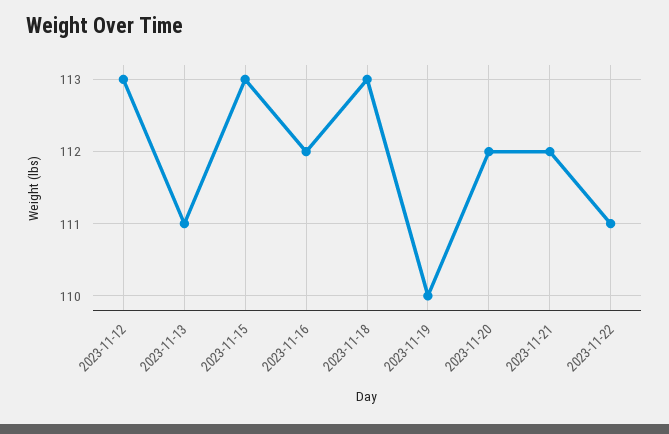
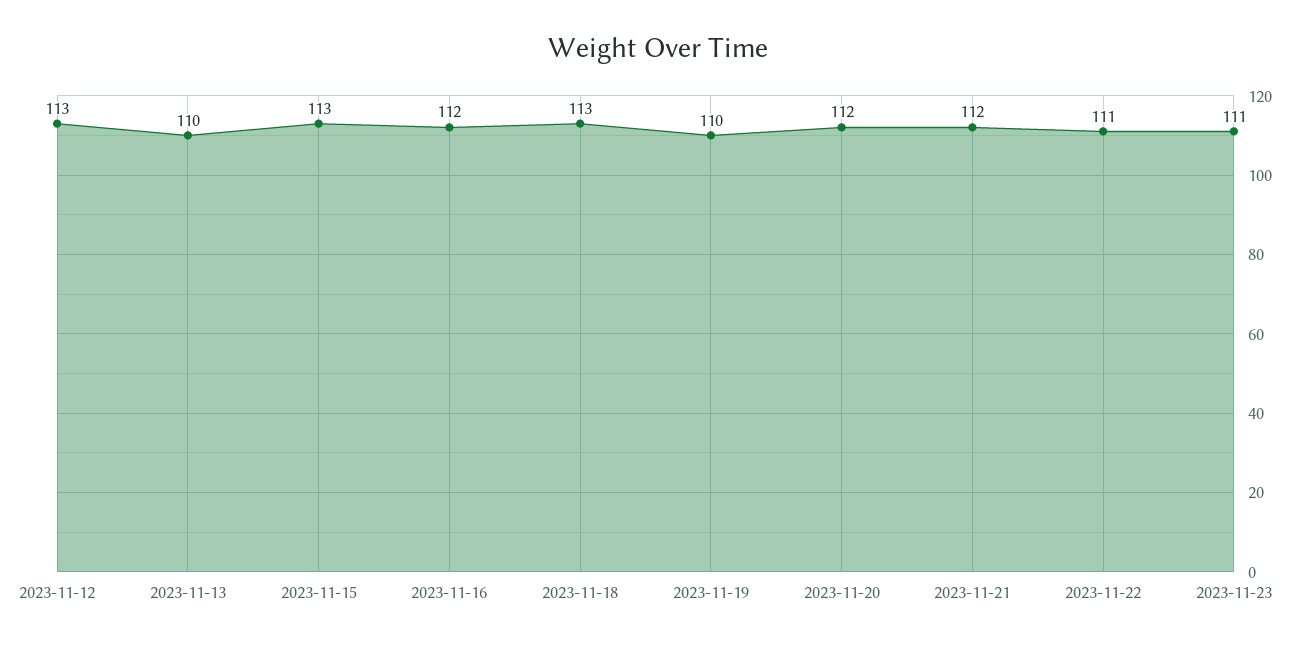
2023-11-13: 111 -> 110
2023-11-23: none -> 111

